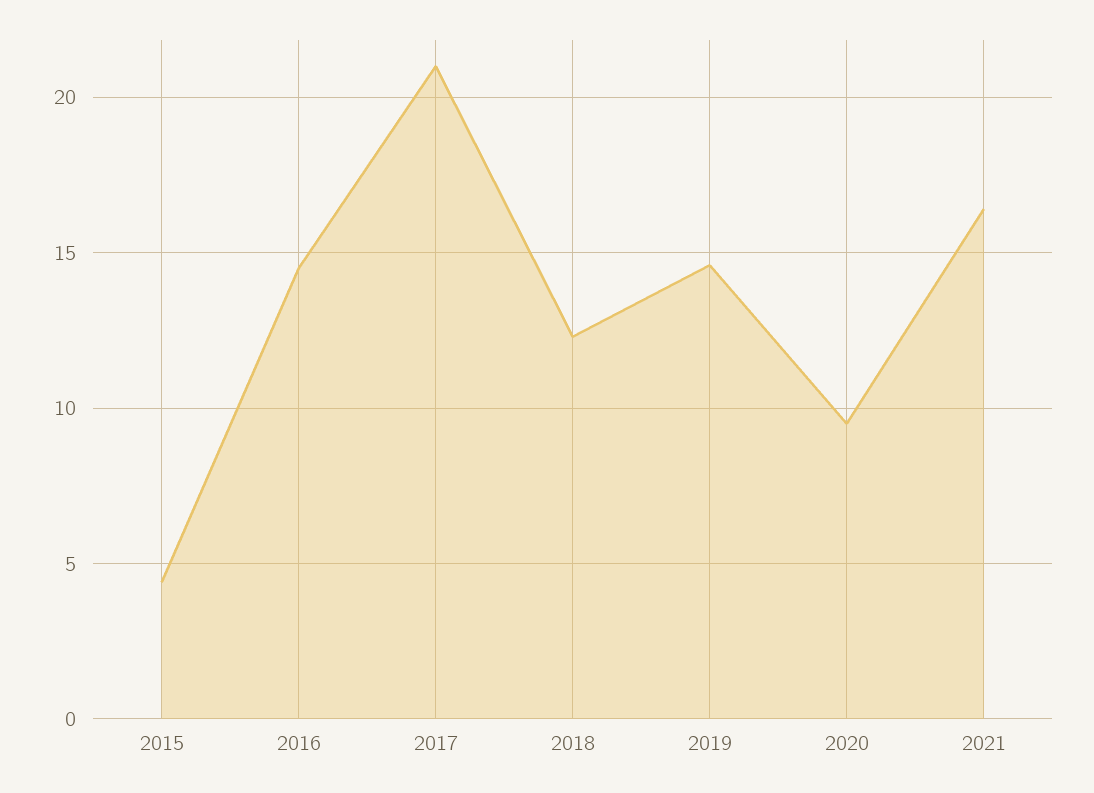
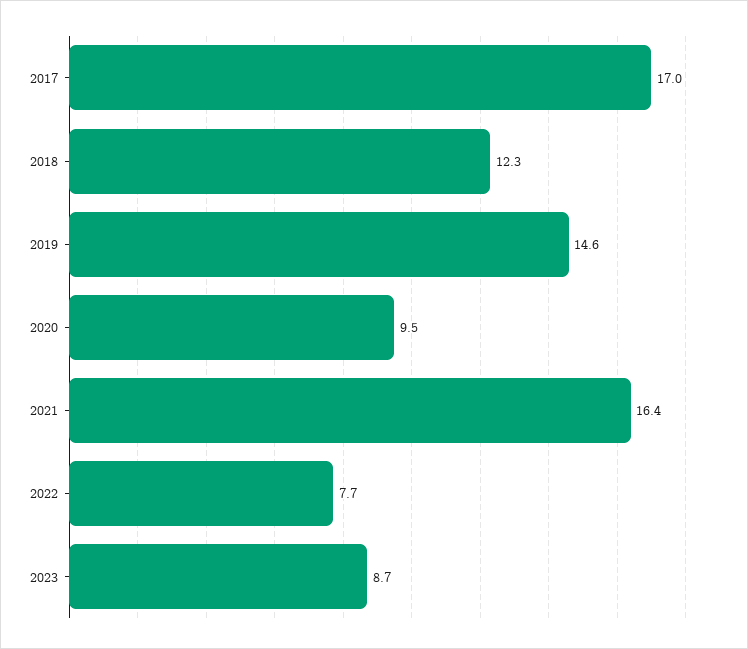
2015: 4.5 -> none
2016: 14.5 -> none
2017: 21 -> 17
2022: none -> 7.7
2023: none -> 8.7

